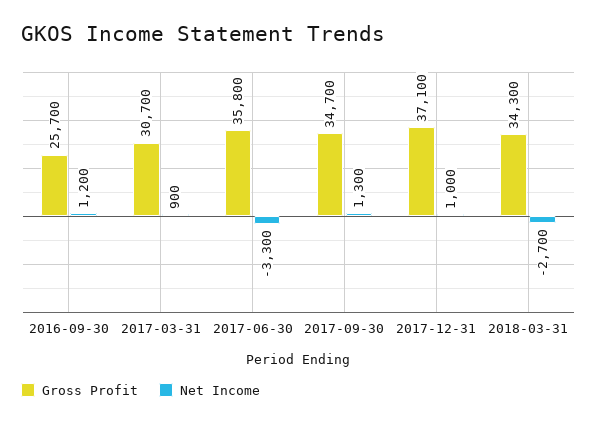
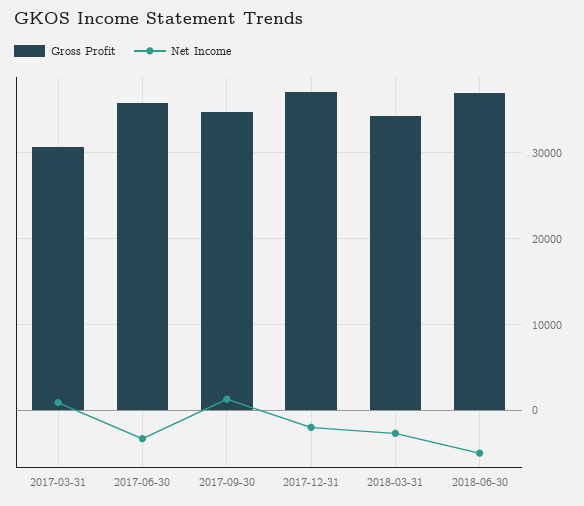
Gross Profit, 2016-09-30: 25700 -> none
Net Income, 2016-09-30: 1200 -> none
Net Income, 2017-12-31: 1000 -> -2000
Gross Profit, 2018-06-30: none -> 37000
Net Income, 2018-06-30: none -> -5000

